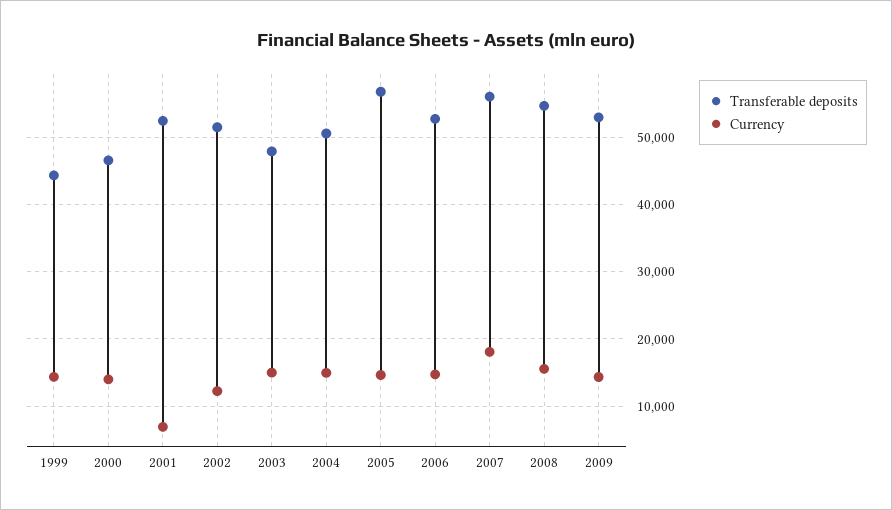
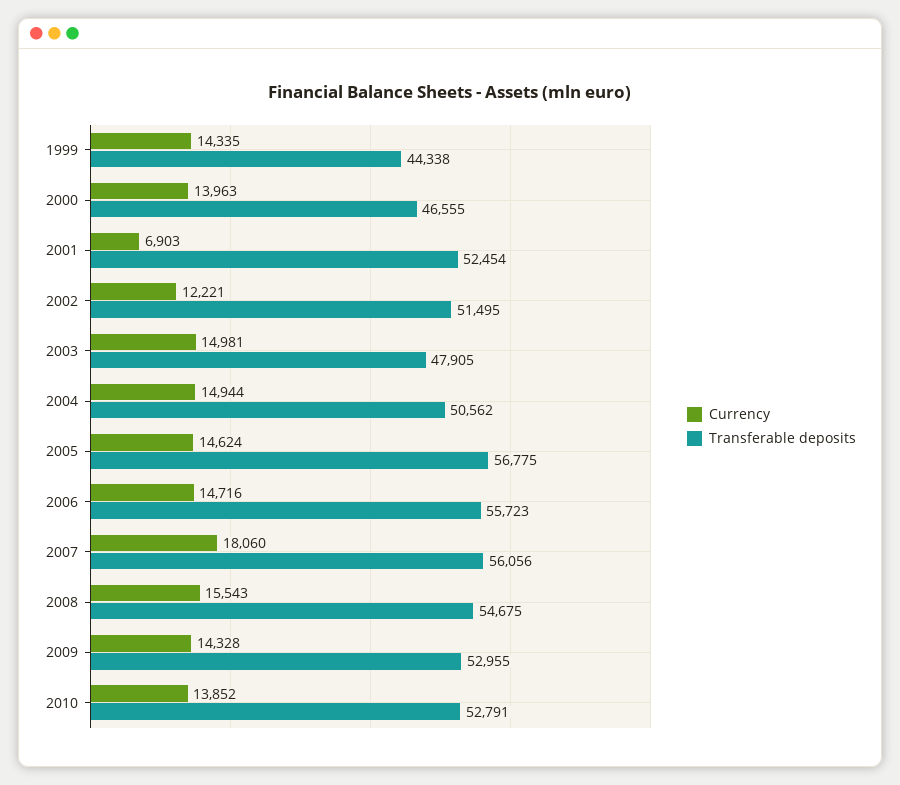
Transferable deposits, 2006: 53000 -> 55723
Currency, 2010: none -> 13852
Transferable deposits, 2010: none -> 52791

